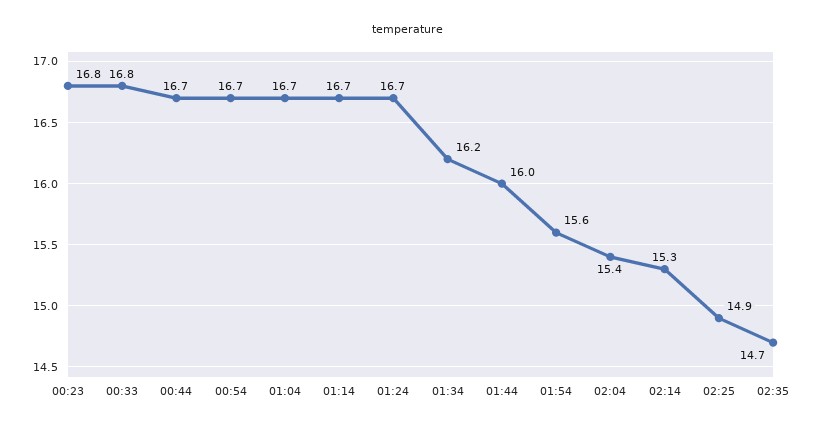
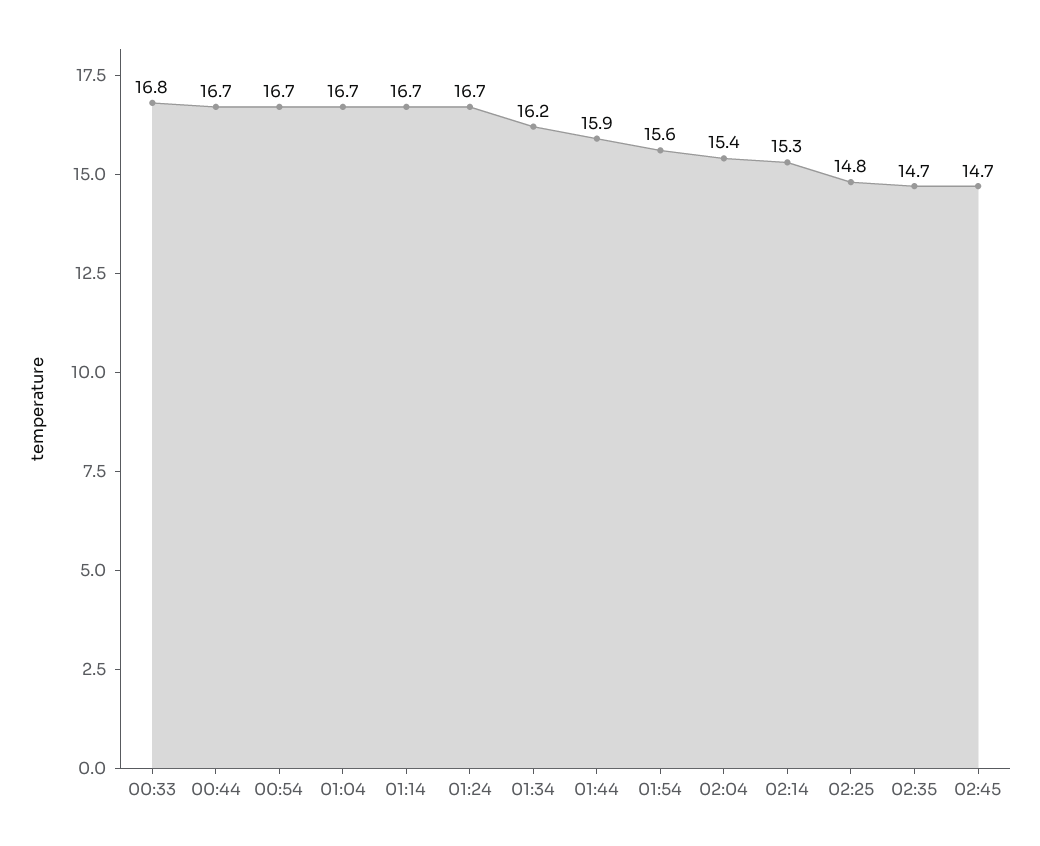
00:23: 16.8 -> none
01:44: 16 -> 15.9
02:25: 14.9 -> 14.8
02:45: none -> 14.7

